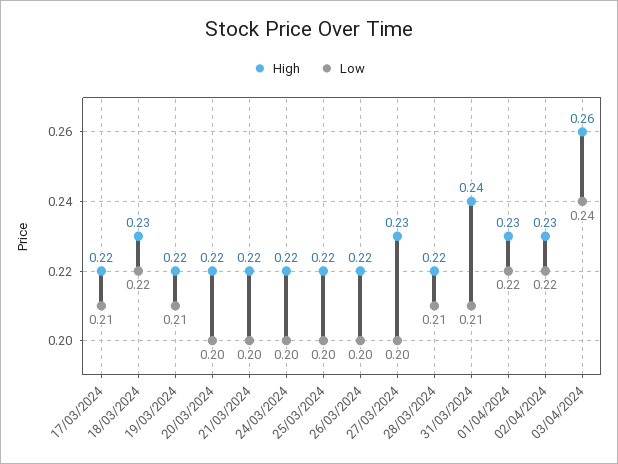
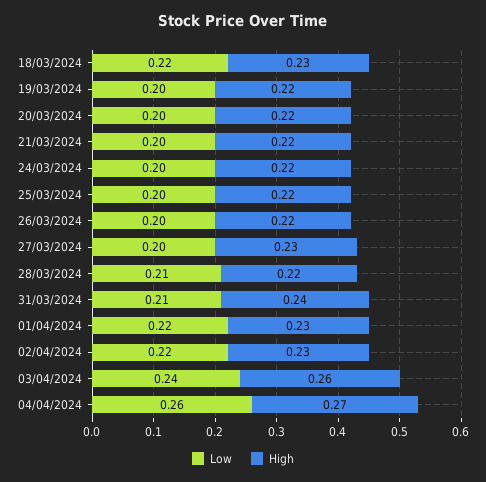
High, 17/03/2024: 0.22 -> none
Low, 17/03/2024: 0.21 -> none
Low, 19/03/2024: 0.21 -> 0.2
Low, 04/04/2024: none -> 0.26
High, 04/04/2024: none -> 0.27

